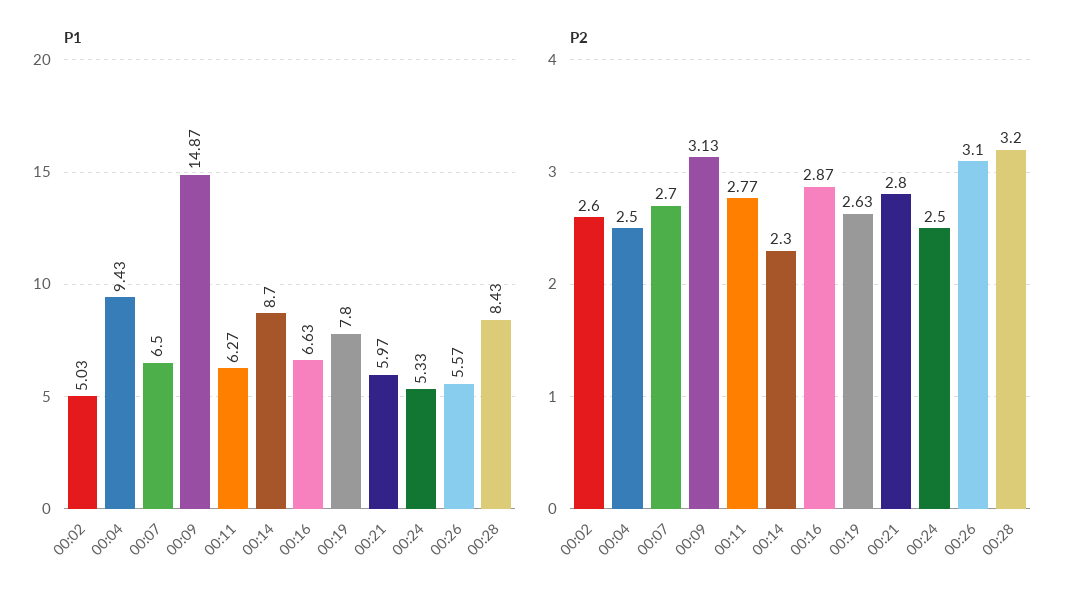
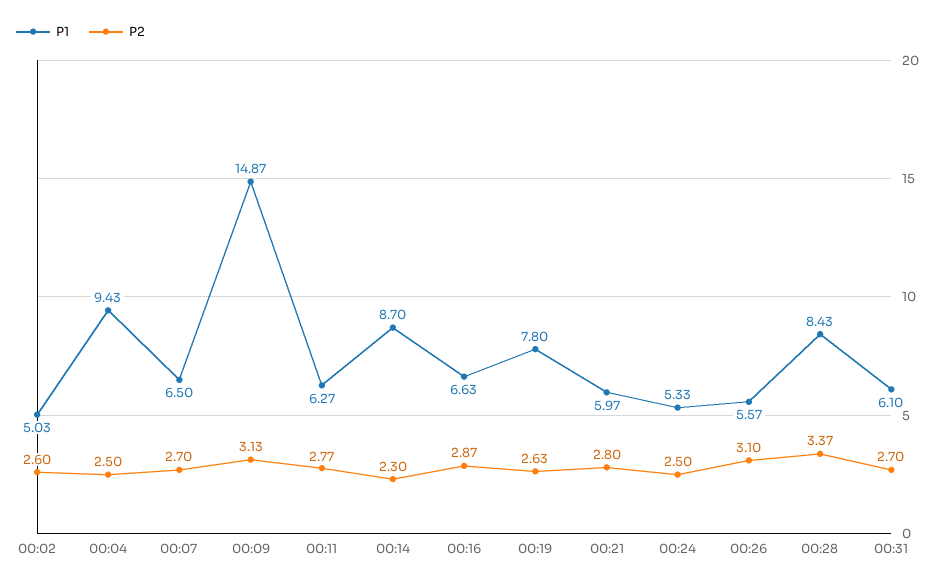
P2, 00:28: 3.2 -> 3.37
P1, 00:31: none -> 6.1
P2, 00:31: none -> 2.7

